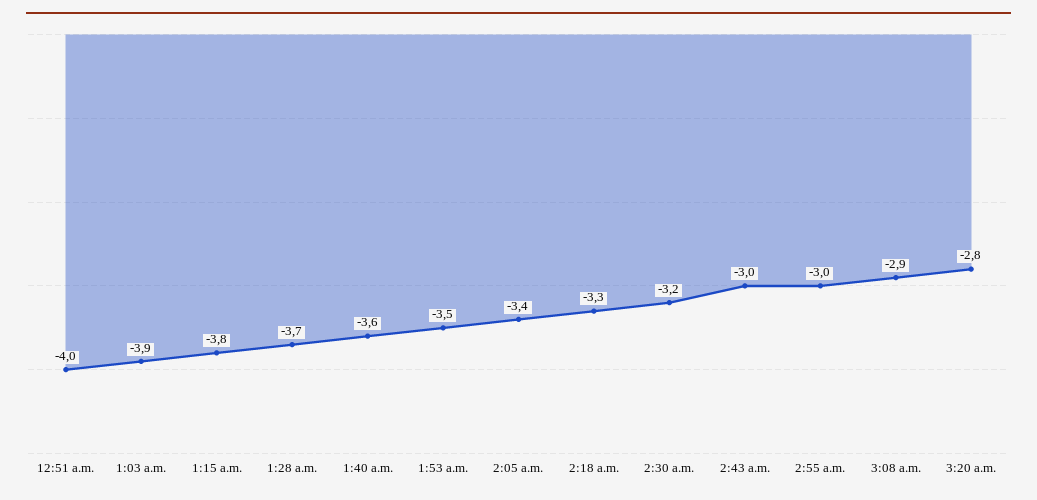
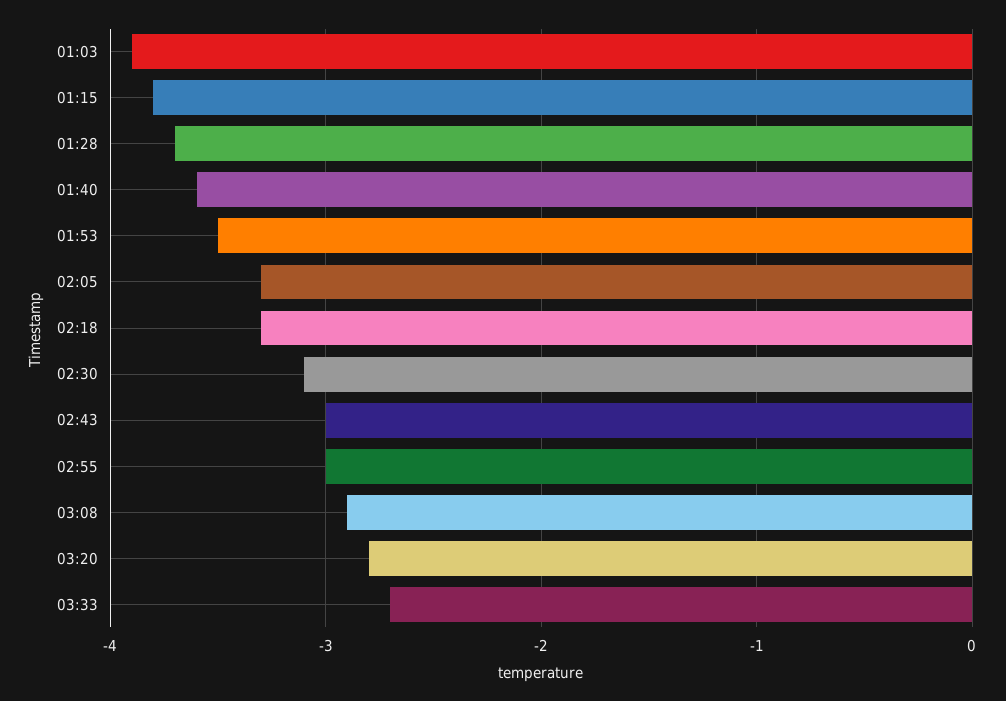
12:51 a.m.: -4 -> none
2:05 a.m.: -3.4 -> -3.3
2:30 a.m.: -3.2 -> -3.1
03:33: none -> -2.7

